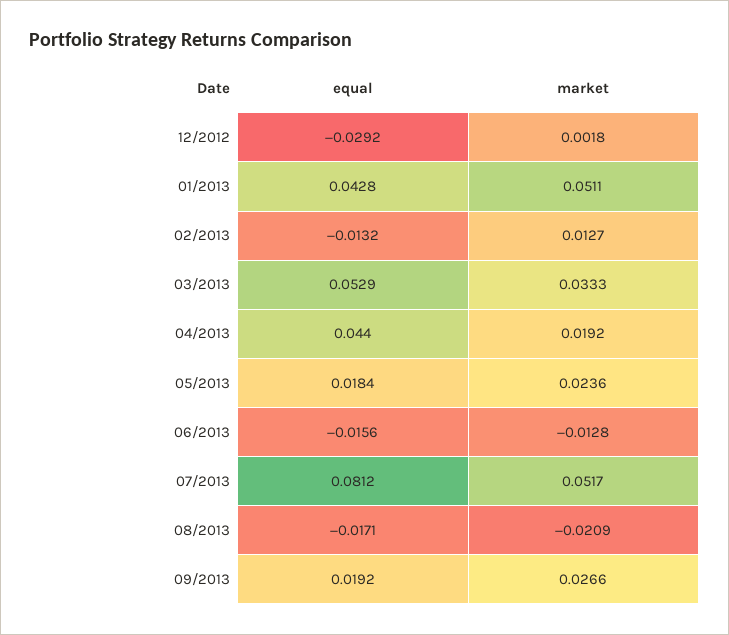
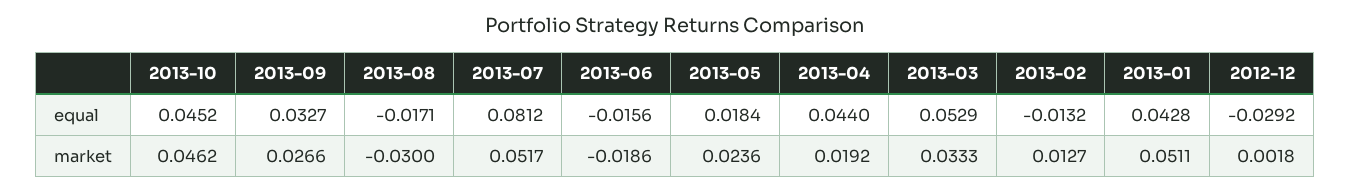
market, 06/2013: -0.0128 -> -0.0186
market, 08/2013: -0.0209 -> -0.03
equal, 09/2013: 0.0192 -> 0.0327
equal, 2013-10: none -> 0.0452
market, 2013-10: none -> 0.0462

